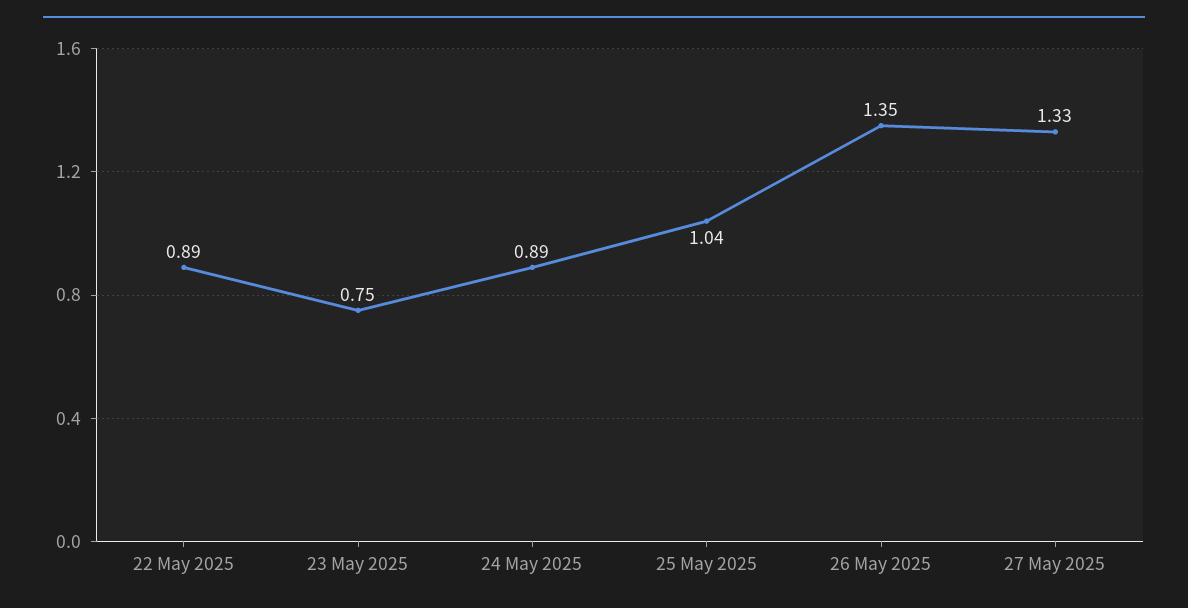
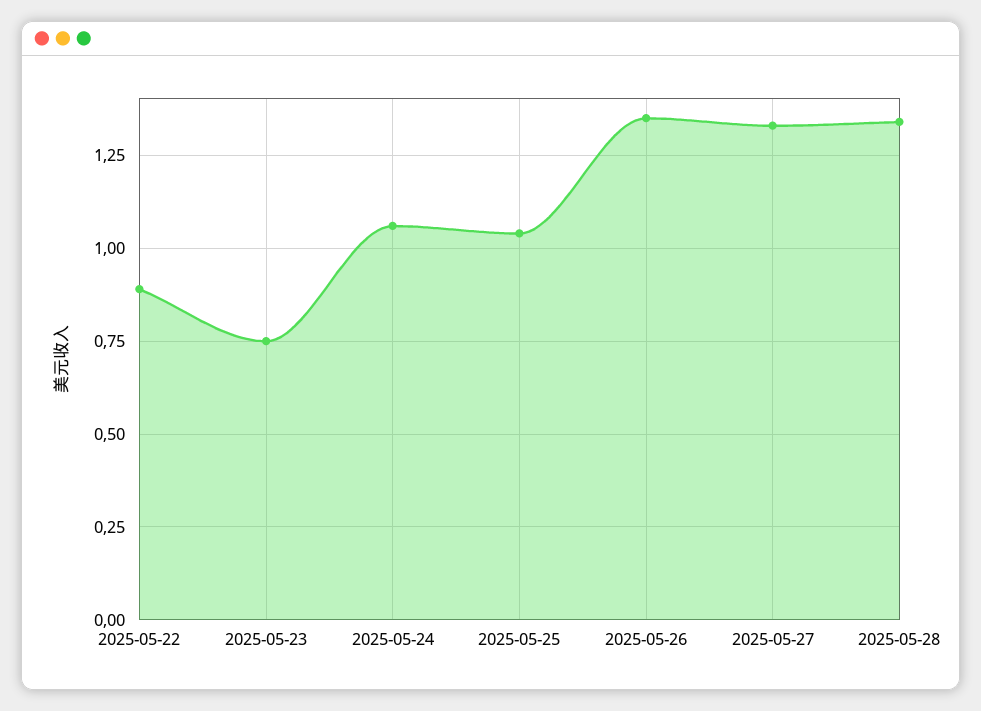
24 May 2025: 0.89 -> 1.05
2025-05-28: none -> 1.35

